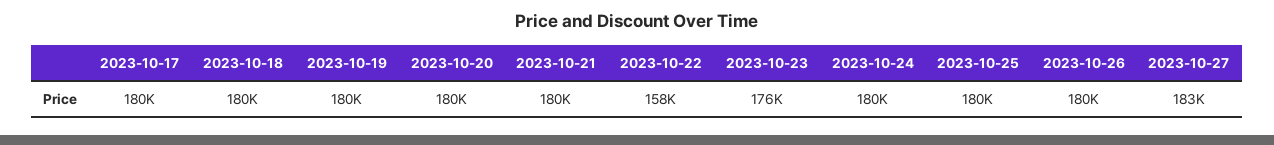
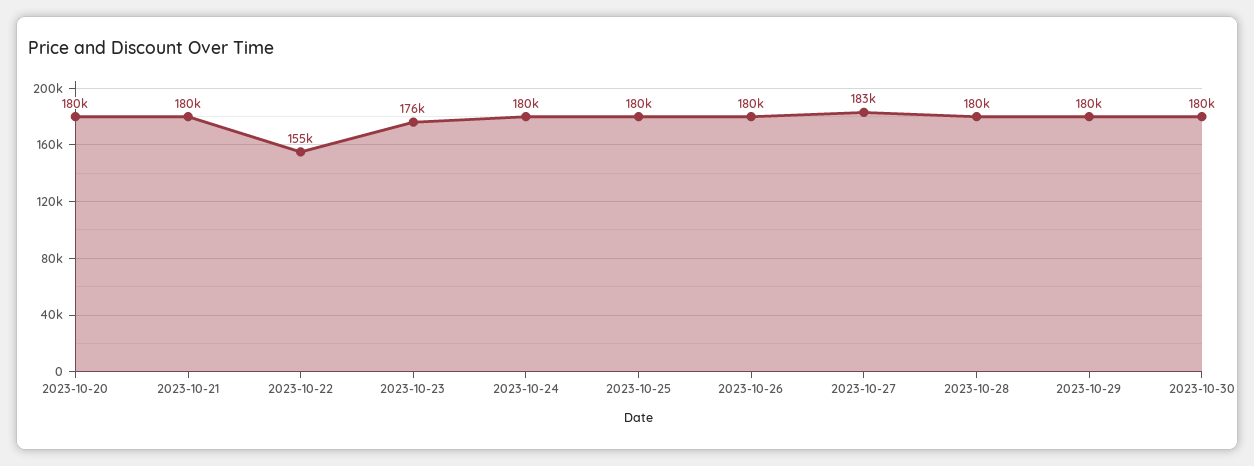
2023-10-17: 180000 -> none
2023-10-18: 180000 -> none
2023-10-19: 180000 -> none
2023-10-22: 158000 -> 155000
2023-10-28: none -> 180000
2023-10-29: none -> 180000
2023-10-30: none -> 180000

